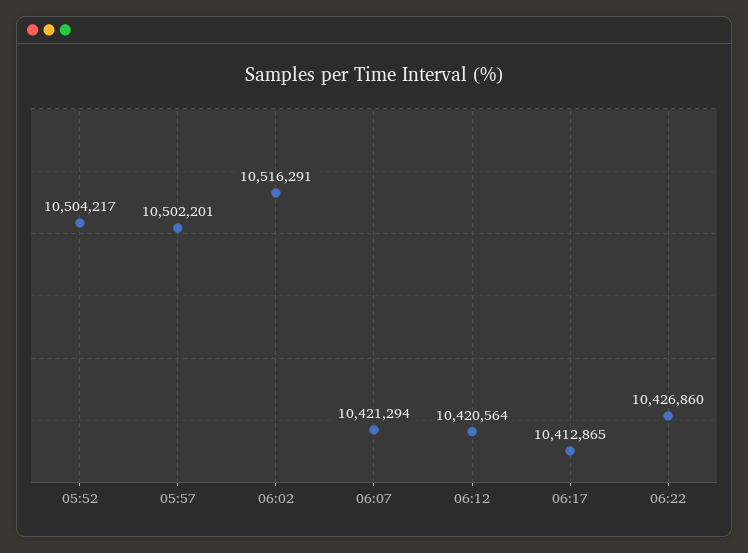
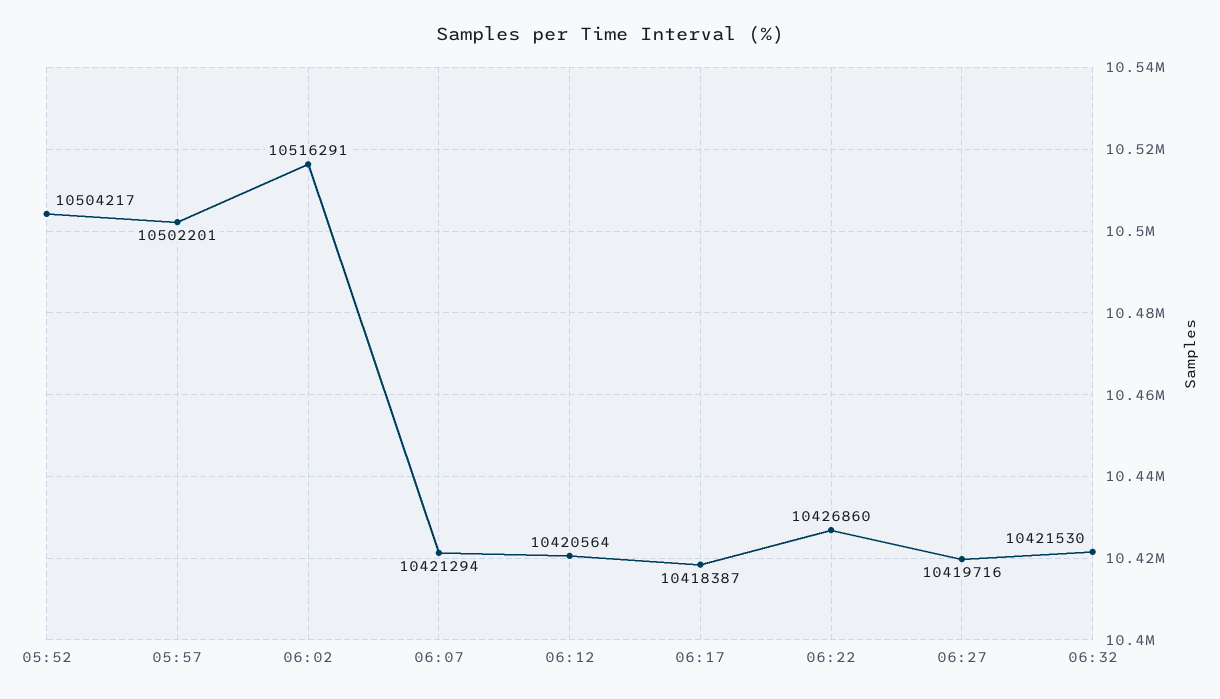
06:17: 10412865 -> 10418387
06:27: none -> 10419716
06:32: none -> 10421530

